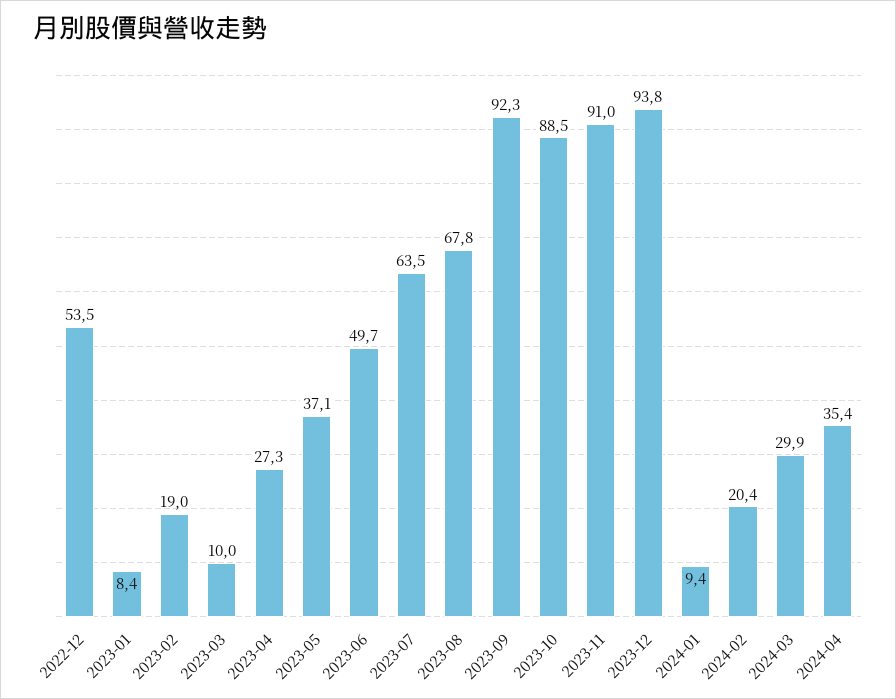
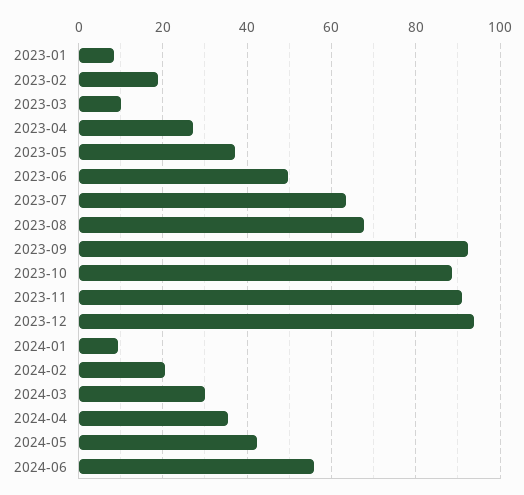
2022-12: 53.5 -> none
2024-05: none -> 42
2024-06: none -> 56

